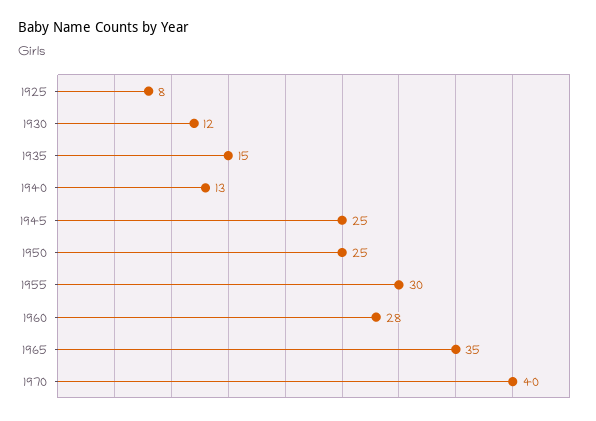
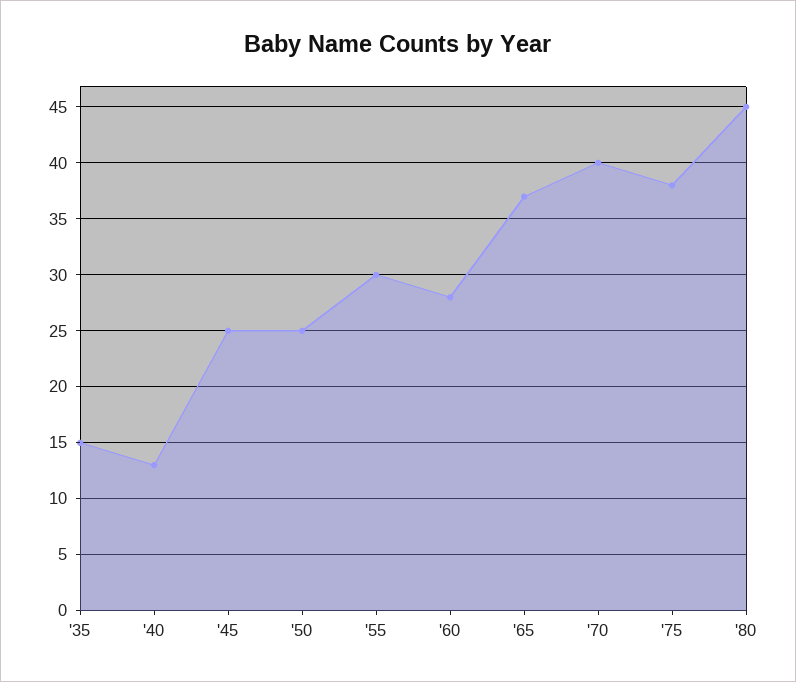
1925: 8 -> none
1930: 12 -> none
1965: 35 -> 37
'75: none -> 38
'80: none -> 45

